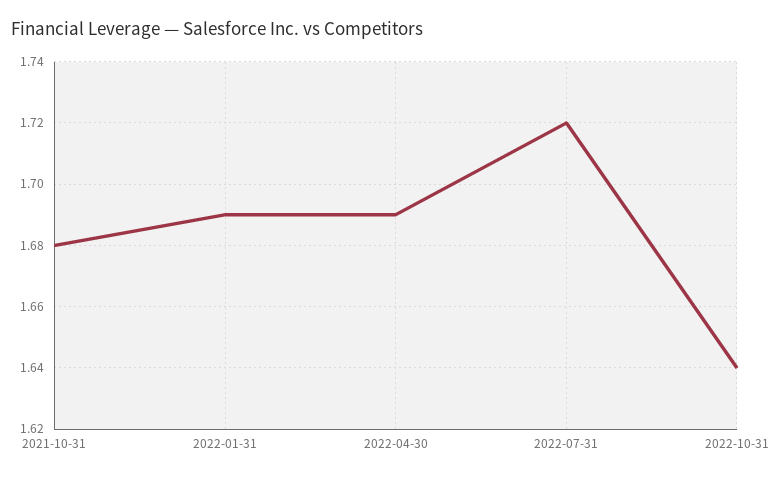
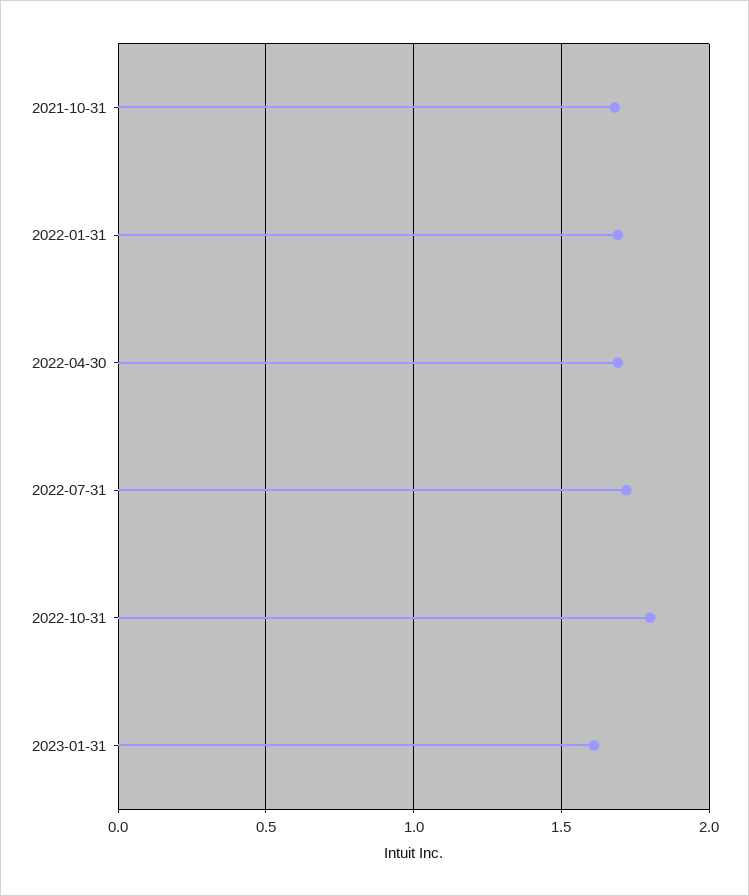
2022-10-31: 1.64 -> 1.8
2023-01-31: none -> 1.6

